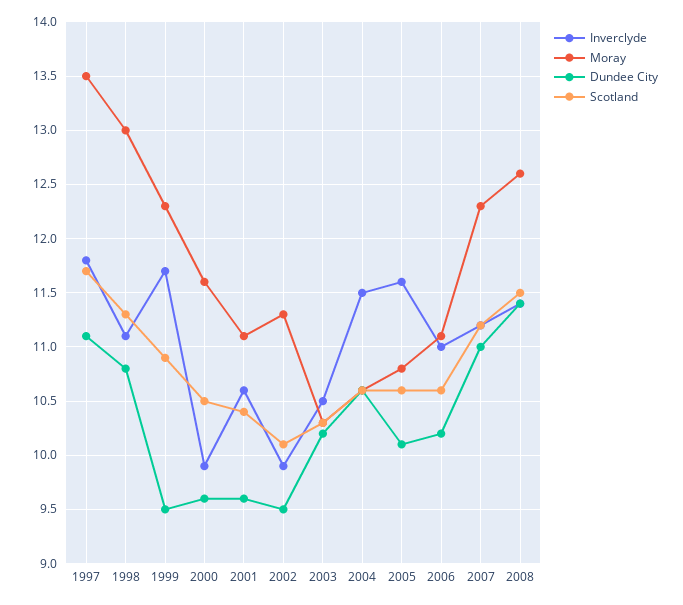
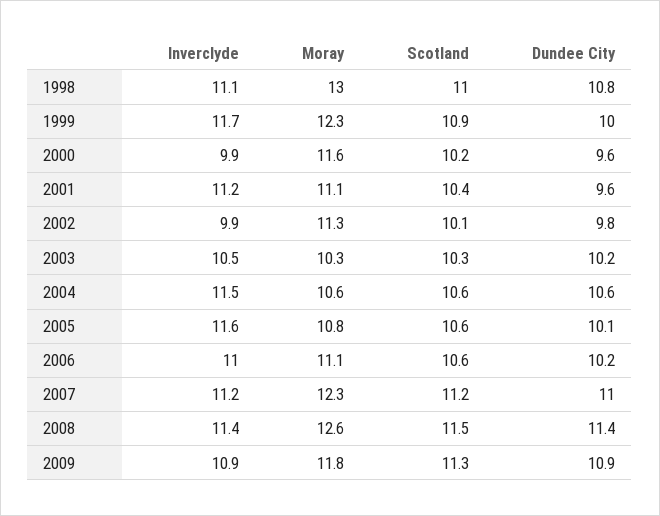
Inverclyde, 1997: 11.8 -> none
Moray, 1997: 13.5 -> none
Dundee City, 1997: 11.1 -> none
Scotland, 1997: 11.7 -> none
Scotland, 1998: 11.3 -> 11
Dundee City, 1999: 9.5 -> 10
Scotland, 2000: 10.5 -> 10.2
Inverclyde, 2001: 10.6 -> 11.2
Dundee City, 2002: 9.5 -> 9.8
Inverclyde, 2009: none -> 10.9
Moray, 2009: none -> 11.8
Scotland, 2009: none -> 11.3
Dundee City, 2009: none -> 10.9

